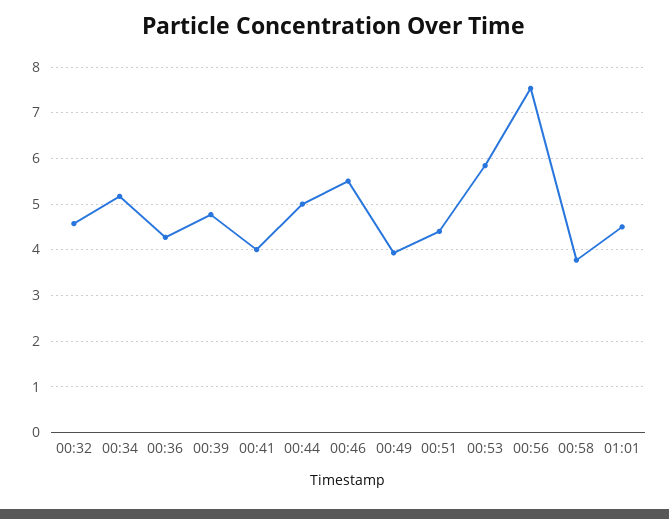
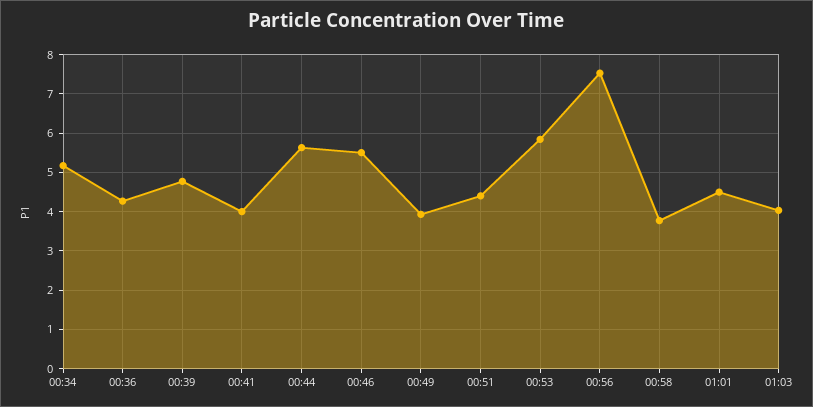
00:32: 4.6 -> none
00:44: 5 -> 5.6
01:03: none -> 4

